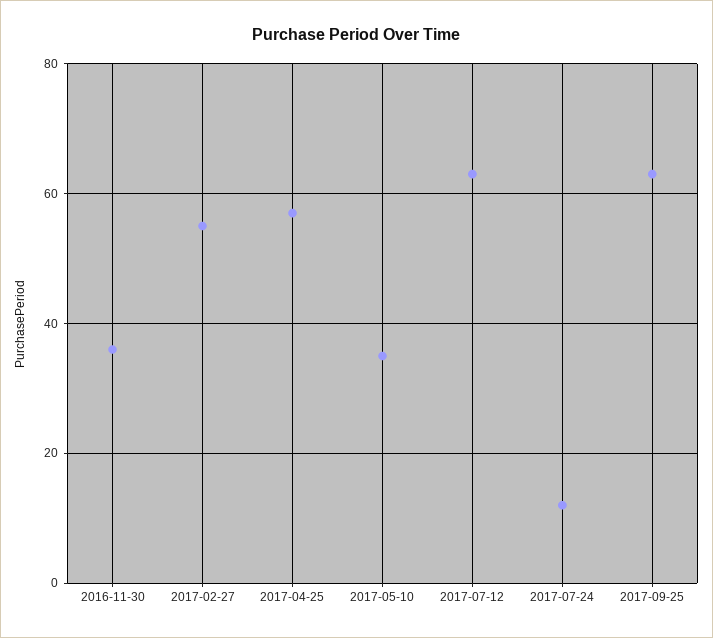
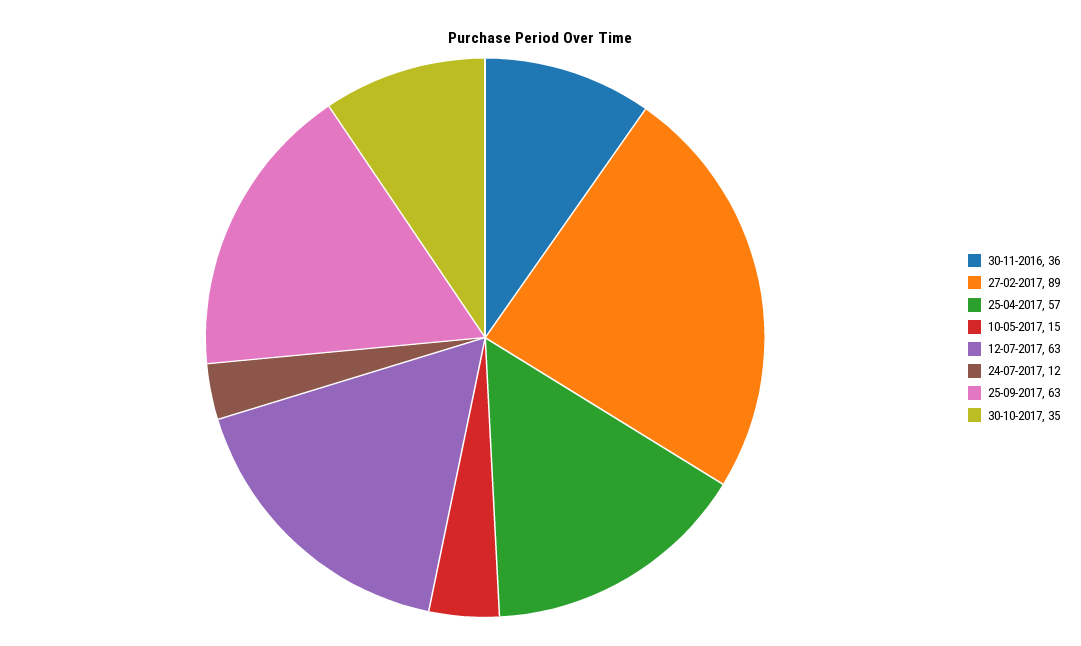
2017-02-27: 55 -> 89
2017-05-10: 35 -> 15
30-10-2017: none -> 35

